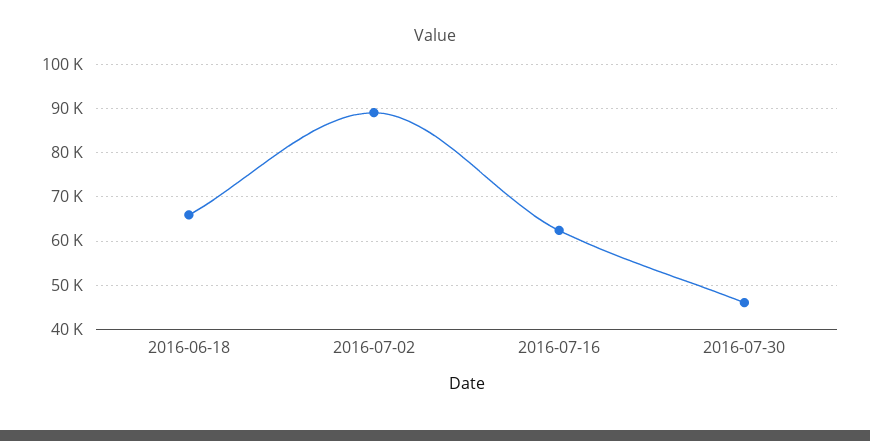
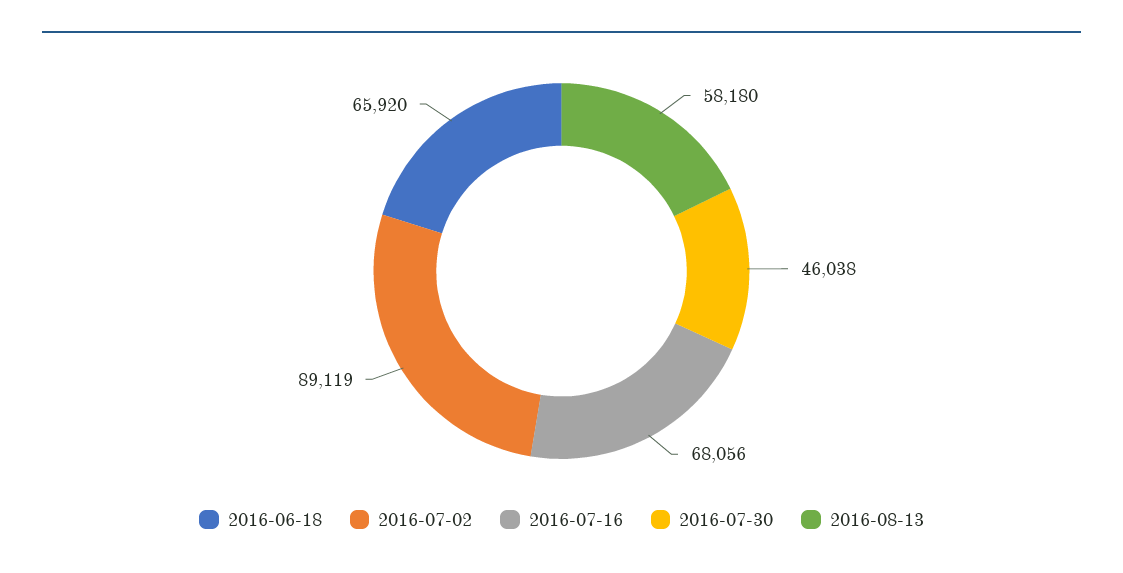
2016-07-16: 62000 -> 68056
2016-08-13: none -> 58180

